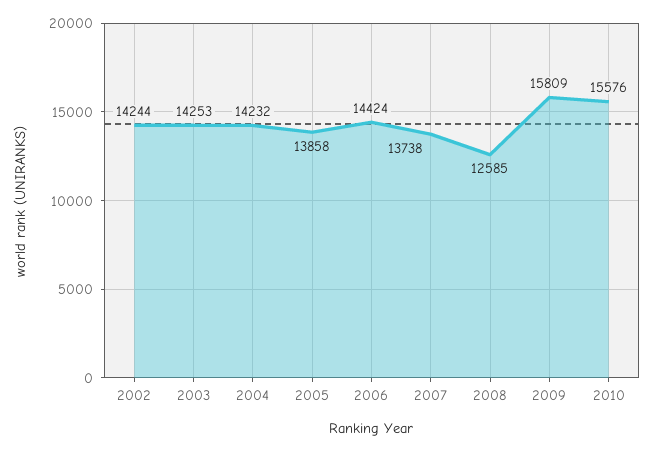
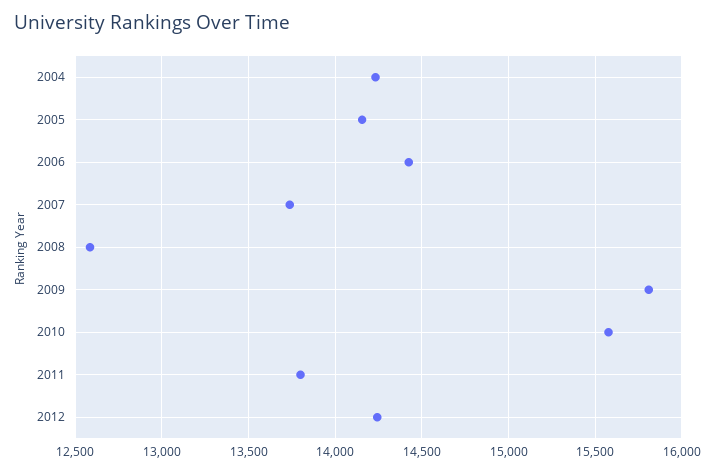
2002: 14244 -> none
2003: 14253 -> none
2005: 13858 -> 14150
2011: none -> 13800
2012: none -> 14250

